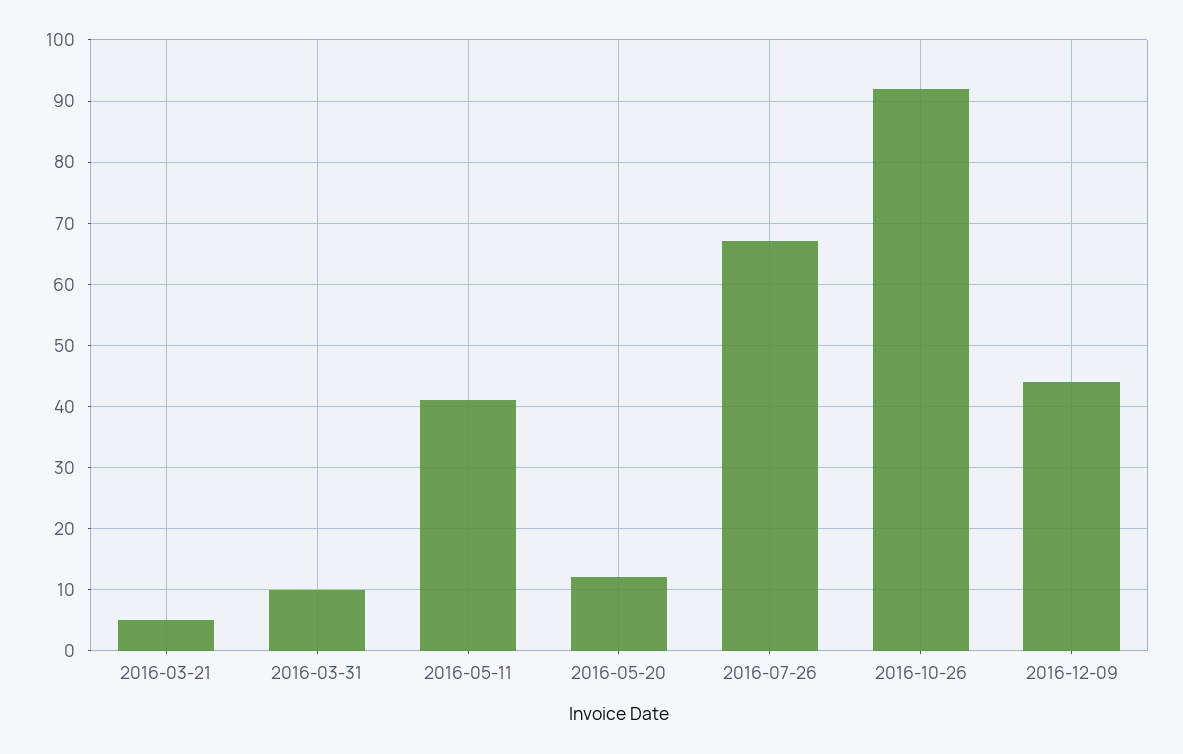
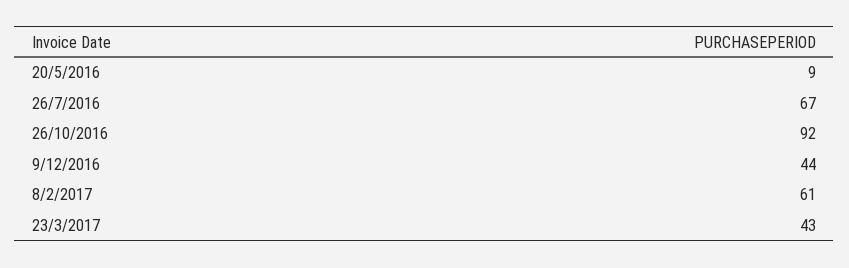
2016-03-21: 5 -> none
2016-03-31: 10 -> none
2016-05-11: 41 -> none
2016-05-20: 12 -> 9
8/2/2017: none -> 61
23/3/2017: none -> 43

